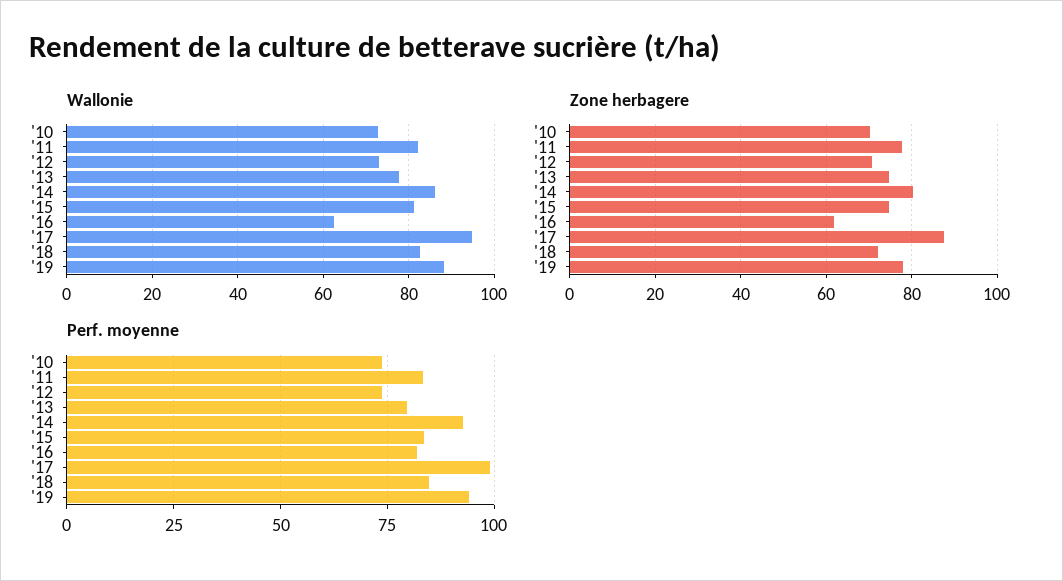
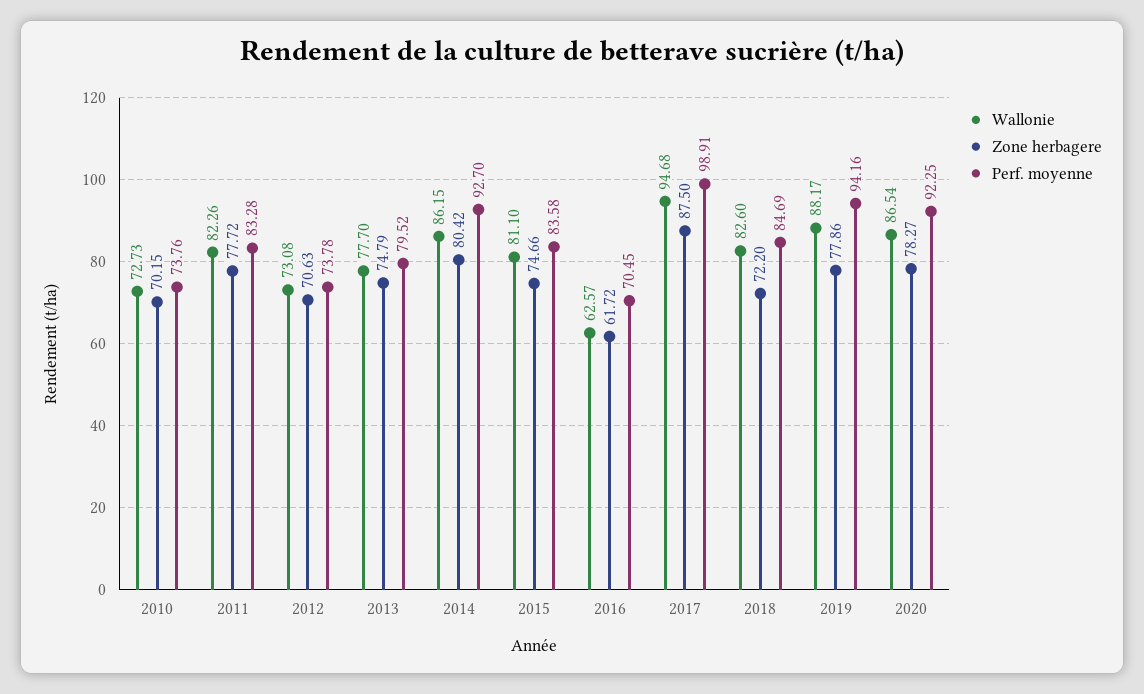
Perf. moyenne, '16: 82.5 -> 70.45
Wallonie, 2020: none -> 86.54
Zone herbagere, 2020: none -> 78.27
Perf. moyenne, 2020: none -> 92.25

